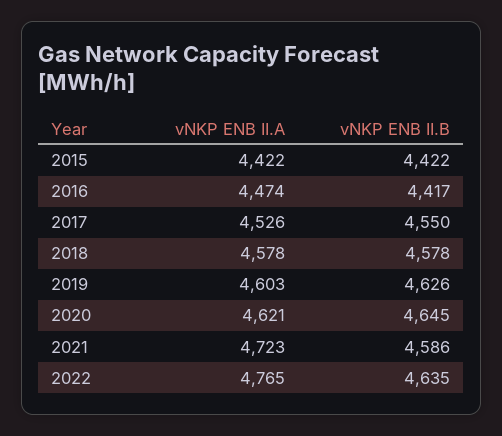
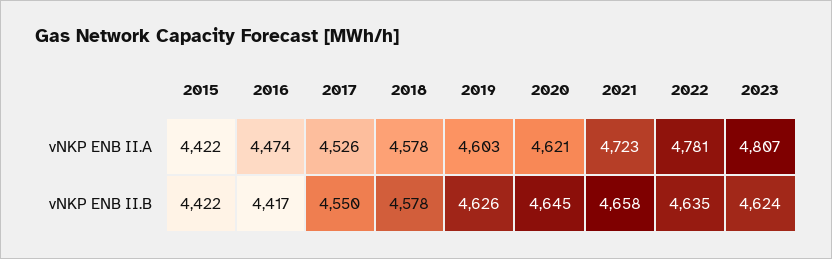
vNKP ENB II.B, 2021: 4586 -> 4658
vNKP ENB II.A, 2022: 4765 -> 4781
vNKP ENB II.A, 2023: none -> 4807
vNKP ENB II.B, 2023: none -> 4624

